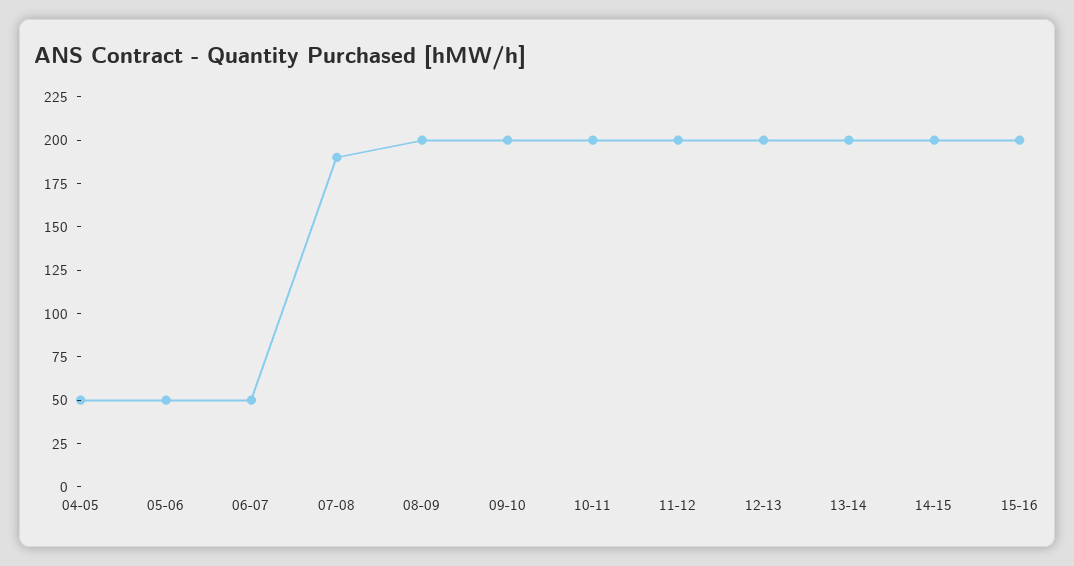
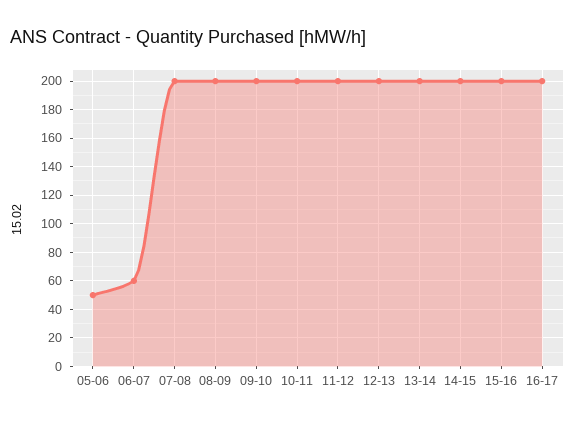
04-05: 50 -> none
06-07: 50 -> 60
07-08: 190 -> 200
16-17: none -> 200

